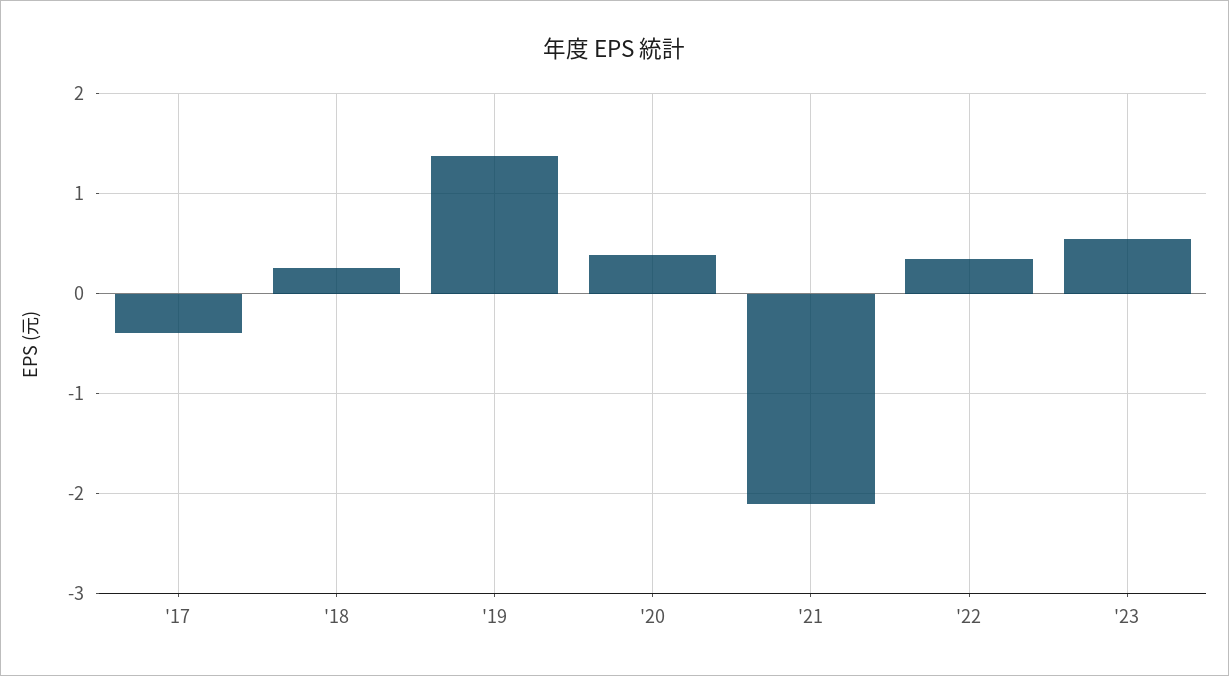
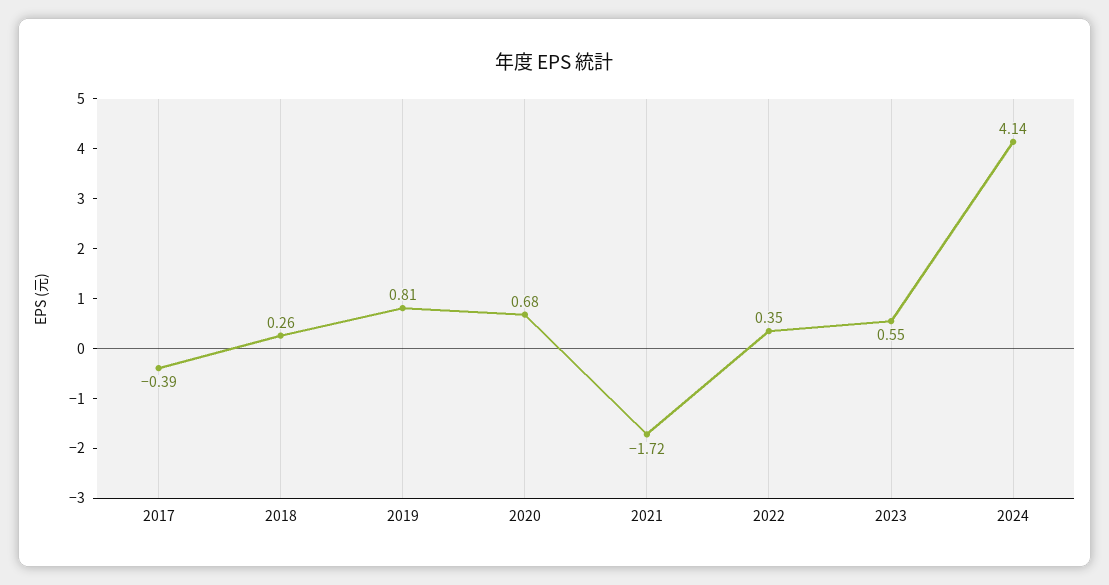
'19: 1.4 -> 0.81
'20: 0.4 -> 0.68
'21: -2.1 -> -1.72
2024: none -> 4.14

